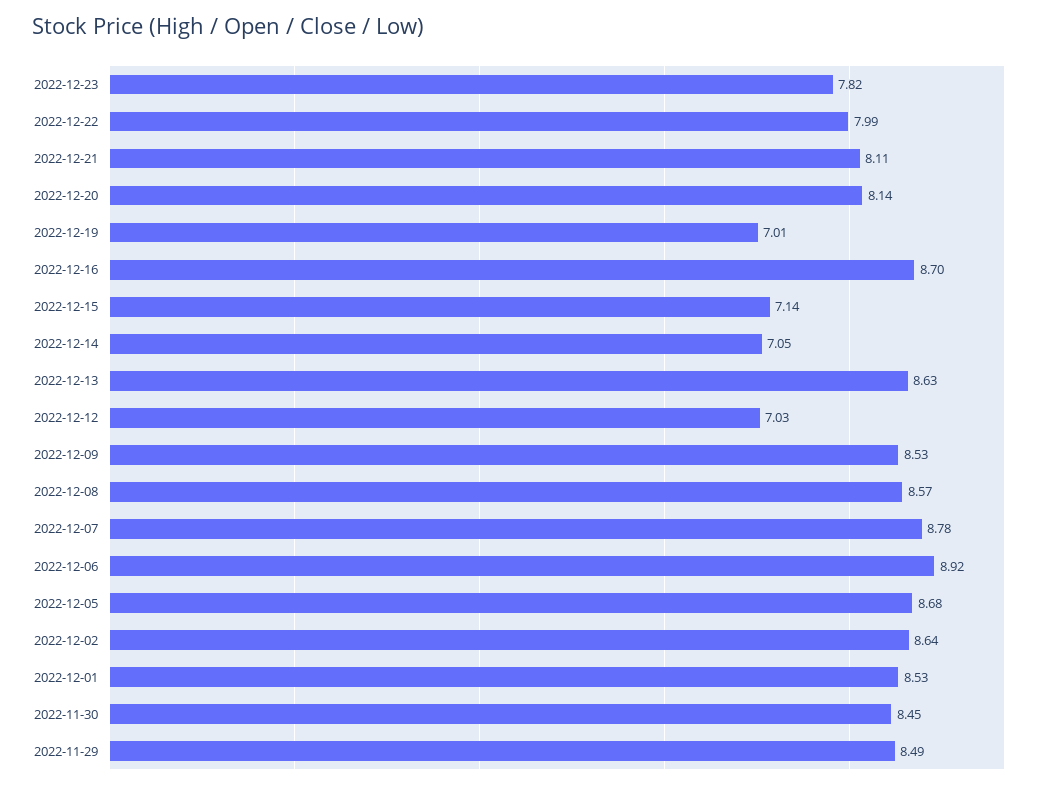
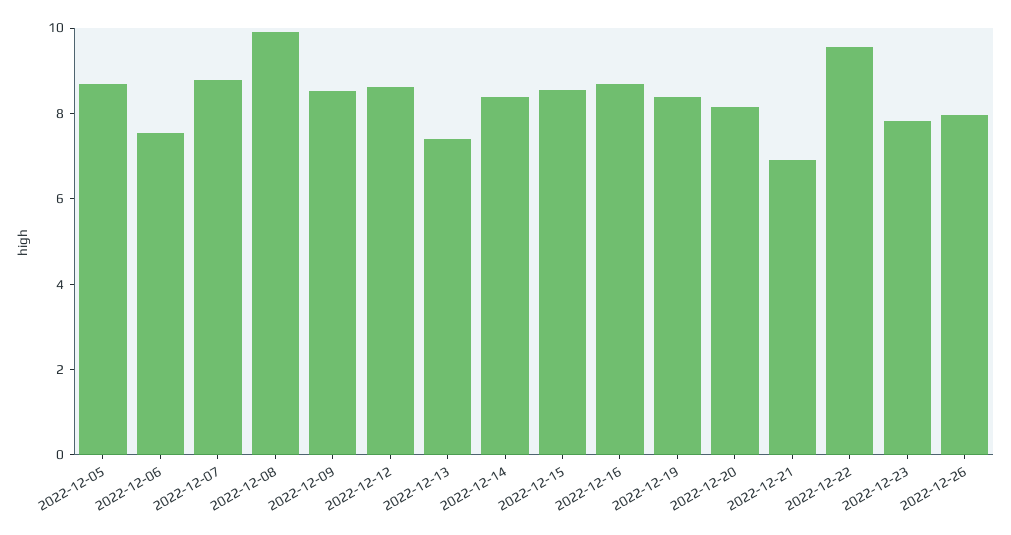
2022-12-22: 7.99 -> 9.5
2022-12-21: 8.11 -> 7
2022-12-19: 7.01 -> 8.5
2022-12-15: 7.14 -> 8.5
2022-12-14: 7.05 -> 8.5
2022-12-13: 8.63 -> 7.5
2022-12-12: 7.03 -> 8.5
2022-12-08: 8.57 -> 10
2022-12-06: 8.92 -> 7.5
2022-12-02: 8.64 -> none
2022-12-01: 8.53 -> none
2022-11-30: 8.45 -> none
2022-11-29: 8.49 -> none
2022-12-26: none -> 8

